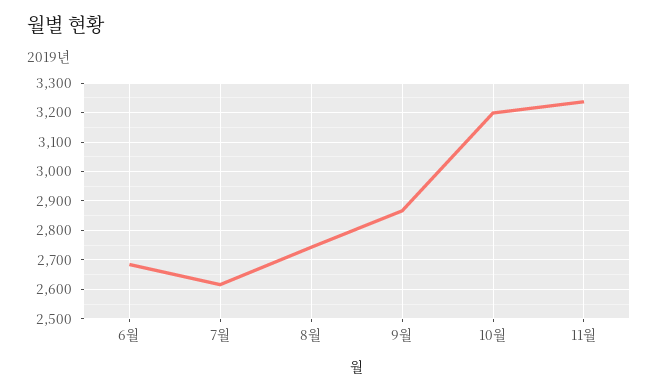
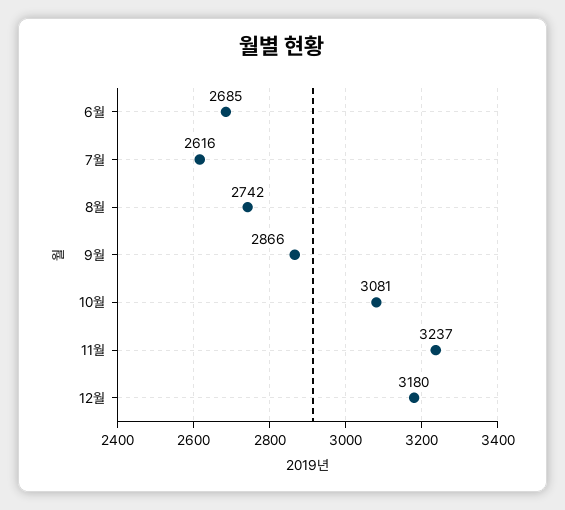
10월: 3200 -> 3081
12월: none -> 3180

